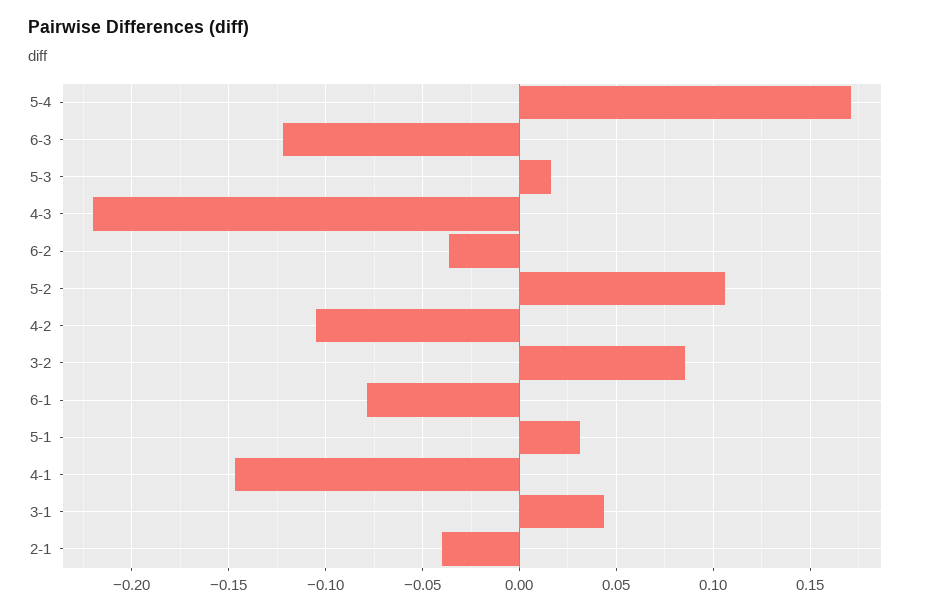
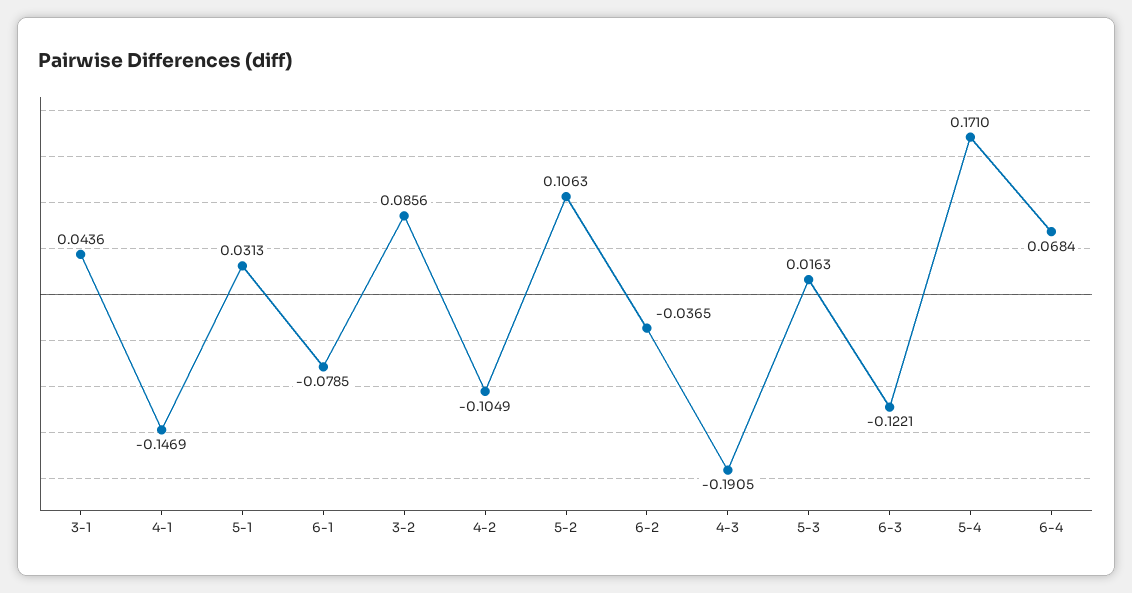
4-3: -0.22 -> -0.1905
2-1: -0.04 -> none
6-4: none -> 0.0684

